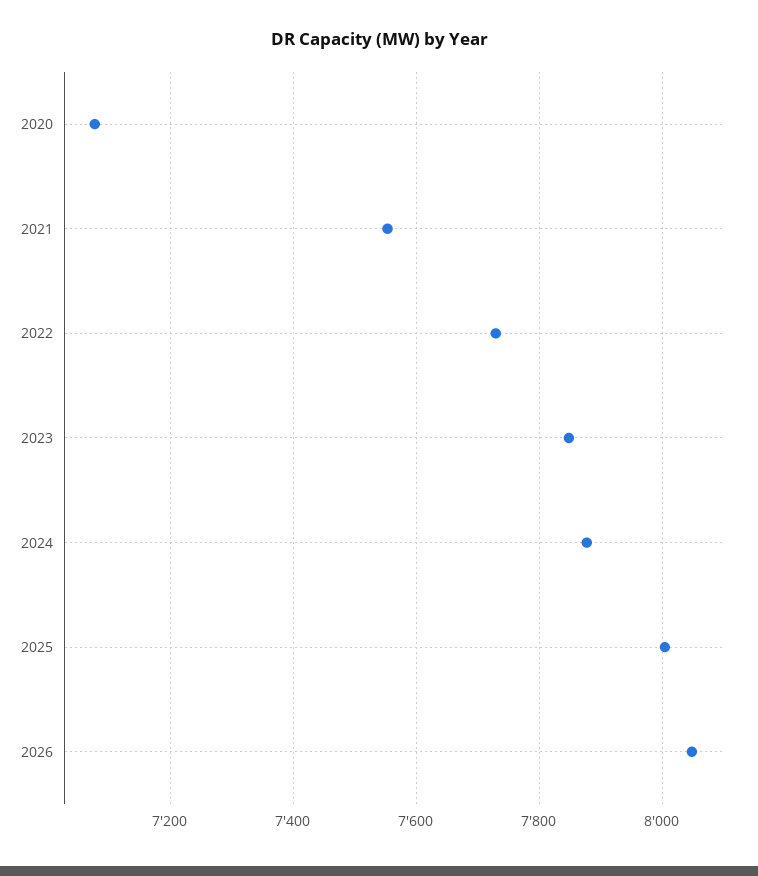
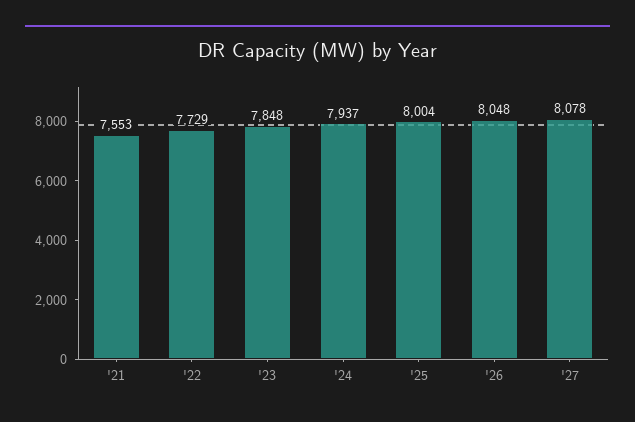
2020: 7080 -> none
2024: 7880 -> 7937
'27: none -> 8078

